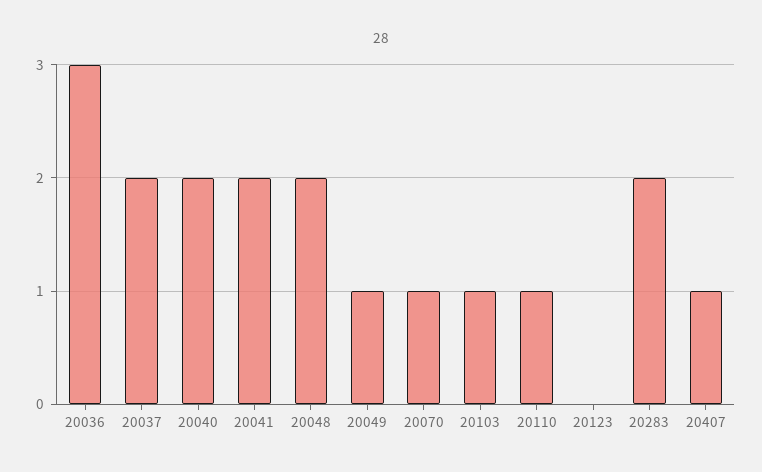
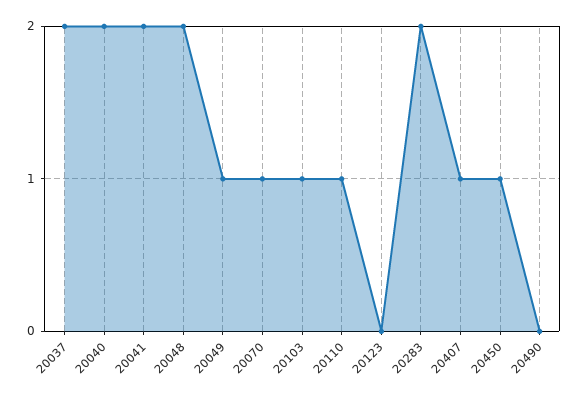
20036: 3 -> none
20450: none -> 1
20490: none -> 0

